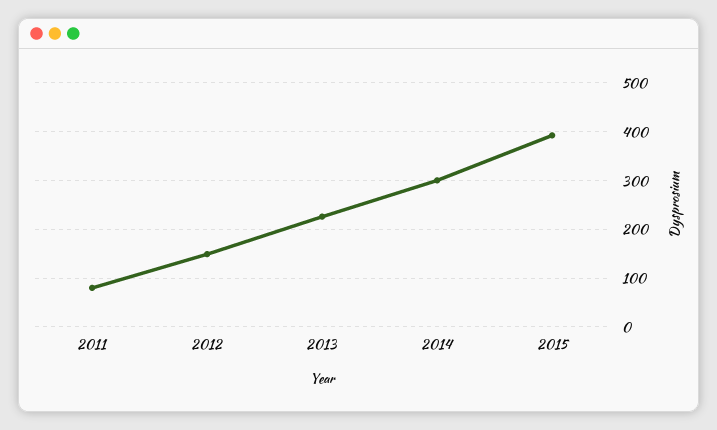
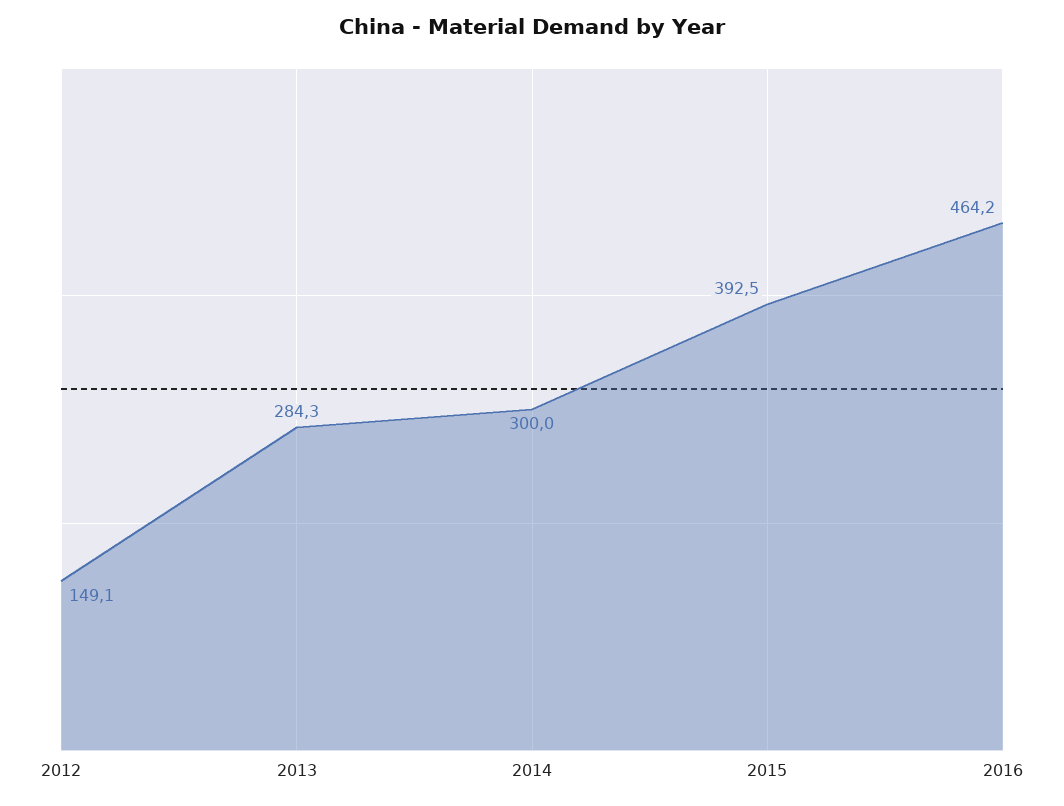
2011: 80 -> none
2013: 220 -> 284.3
2016: none -> 464.2

